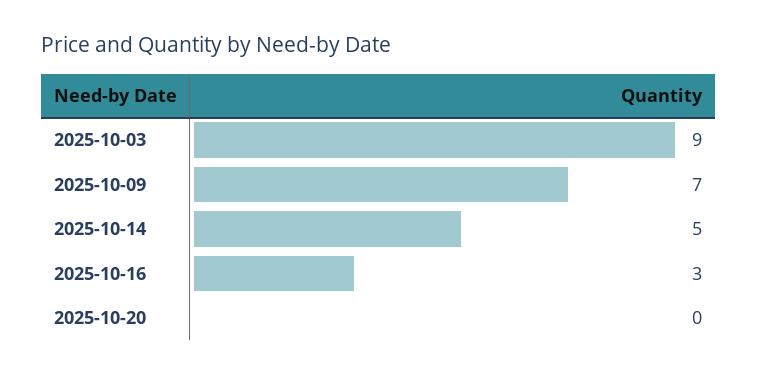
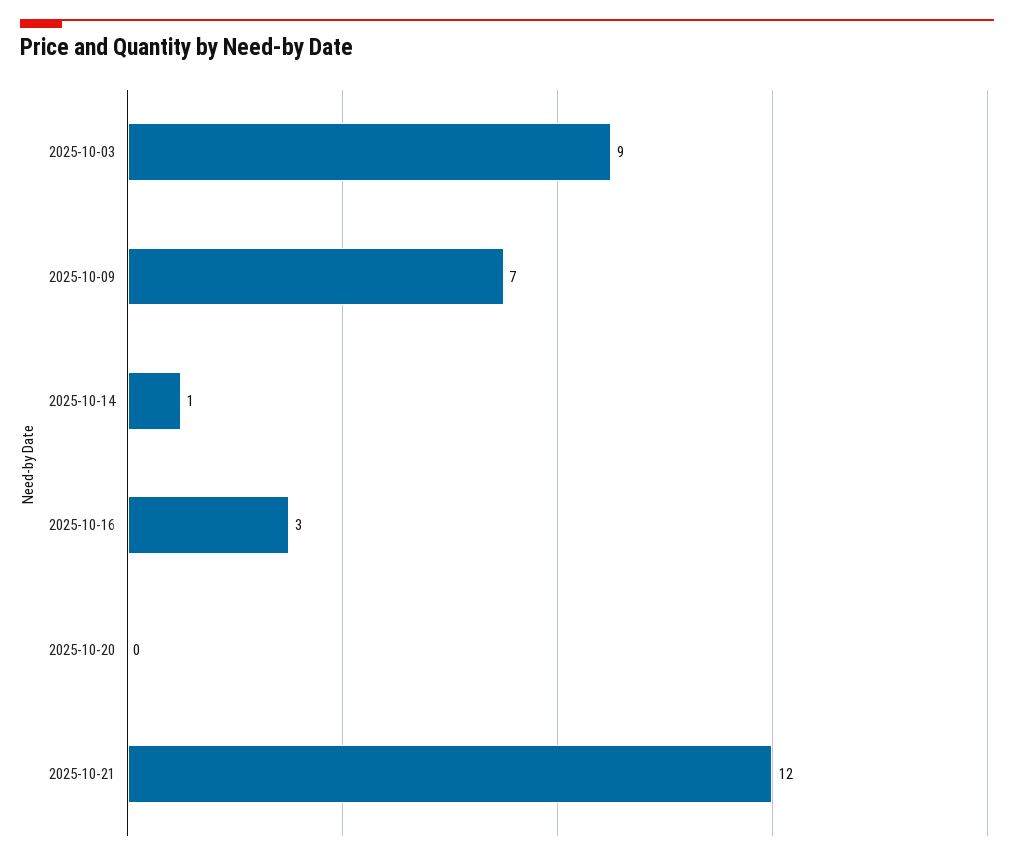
2025-10-14: 5 -> 1
2025-10-21: none -> 12

